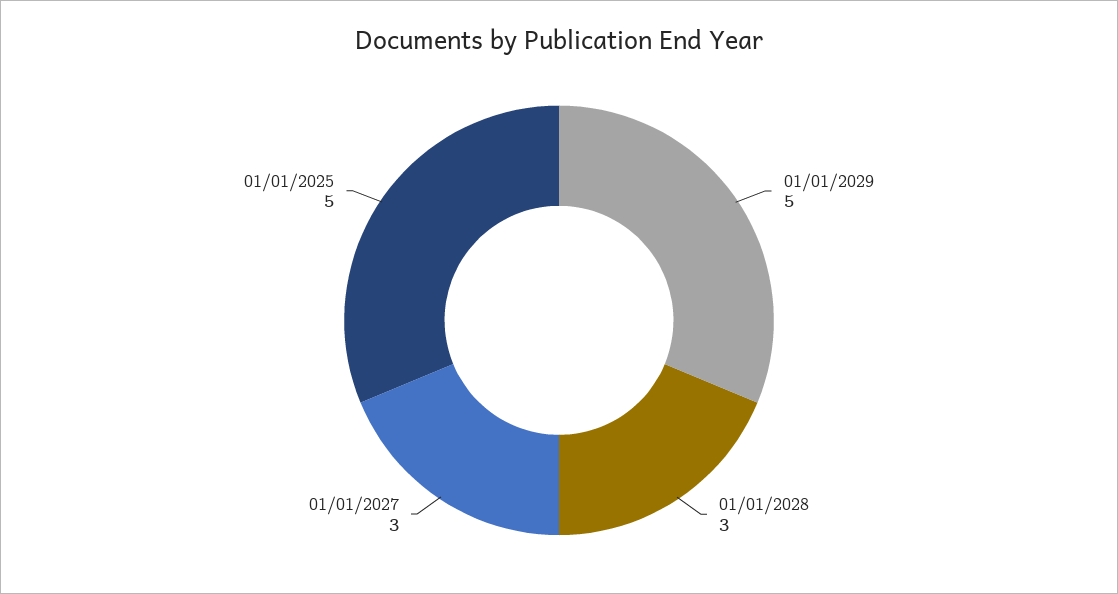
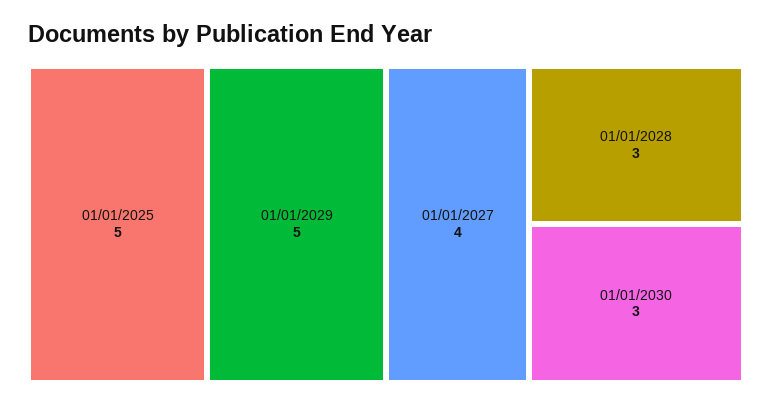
01/01/2027: 3 -> 4
01/01/2030: none -> 3

